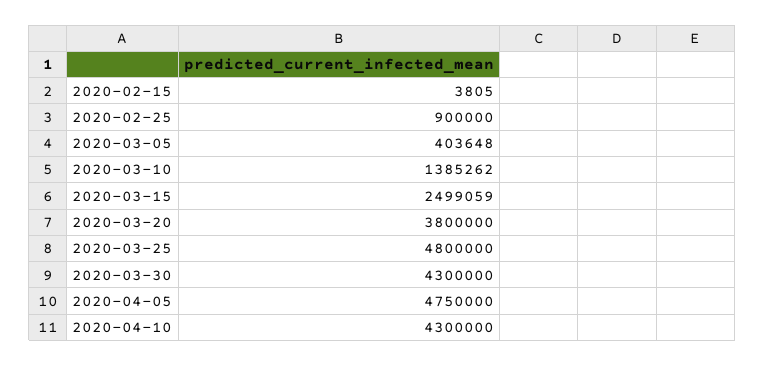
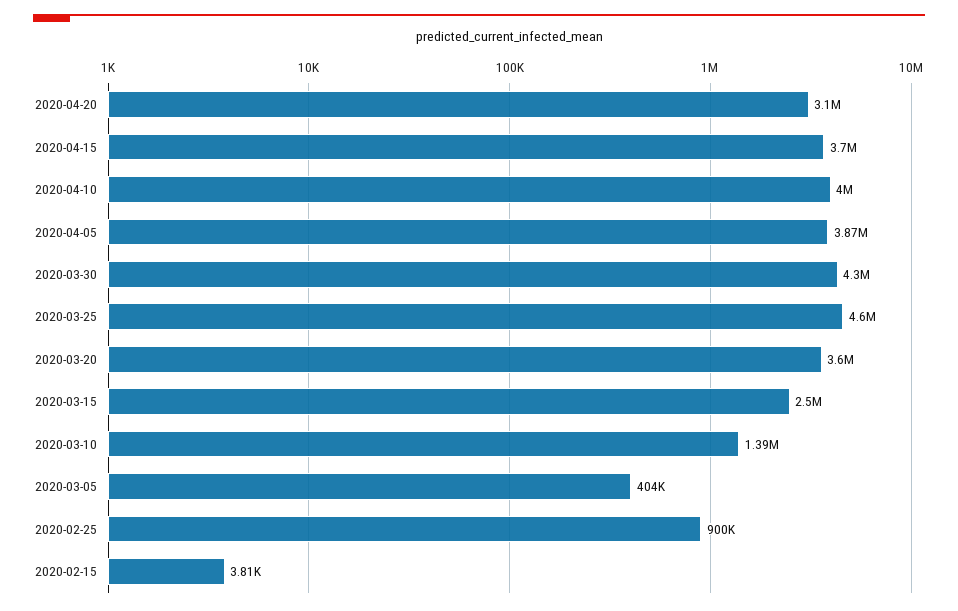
2020-03-20: 3800000 -> 3600000
2020-03-25: 4800000 -> 4600000
2020-04-05: 4750000 -> 3870000
2020-04-10: 4300000 -> 4000000
2020-04-20: none -> 3100000
2020-04-15: none -> 3700000

